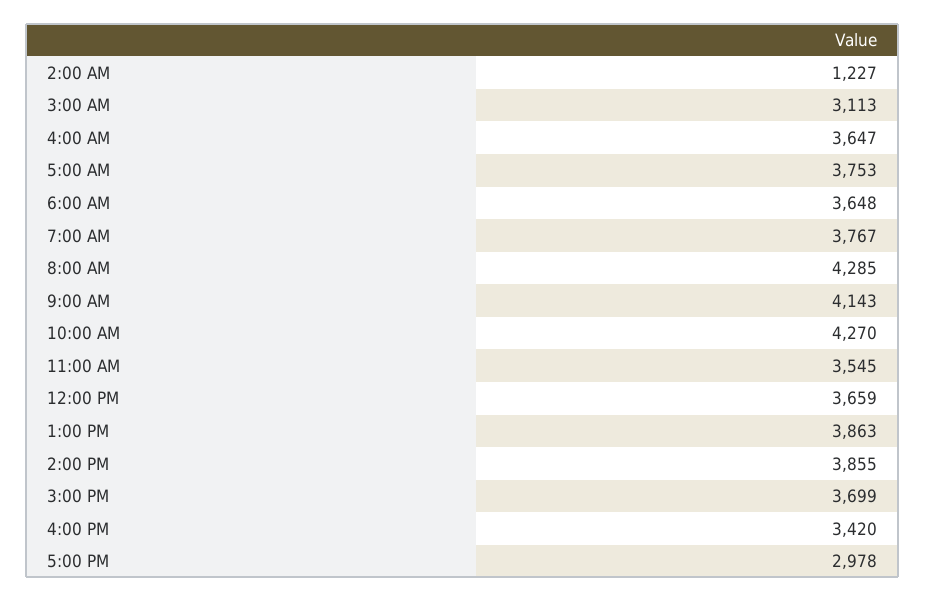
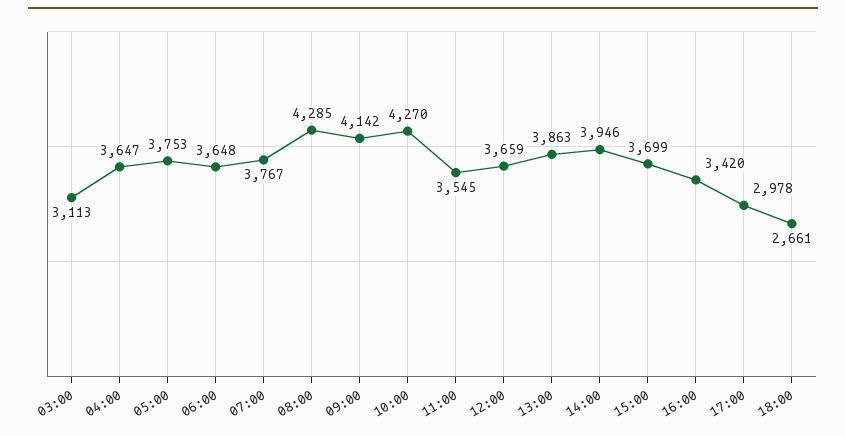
2:00 AM: 1227 -> none
9:00 AM: 4143 -> 4142
2:00 PM: 3855 -> 3946
18:00: none -> 2661

